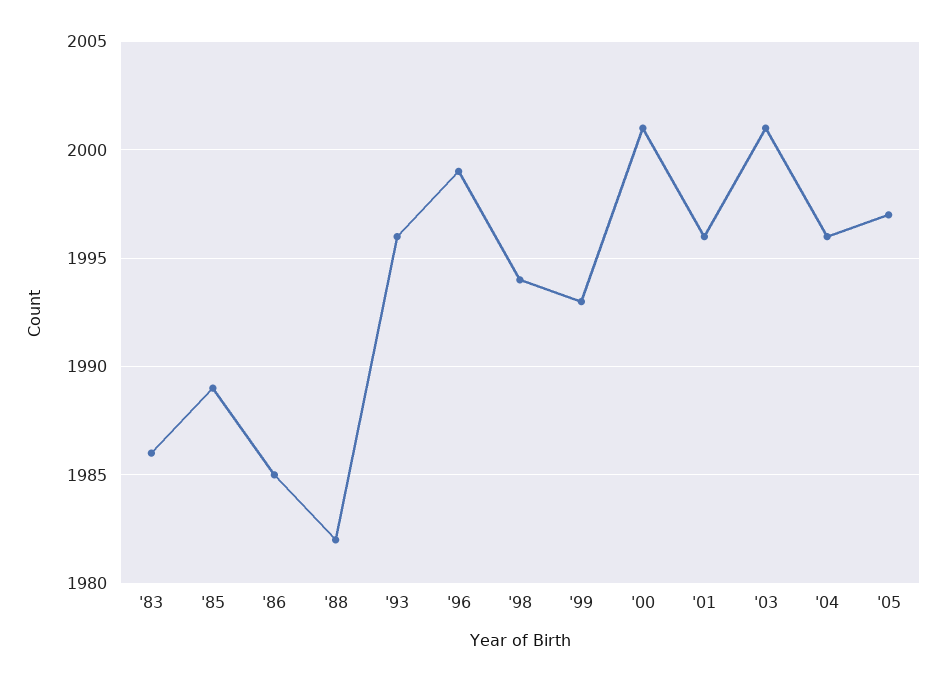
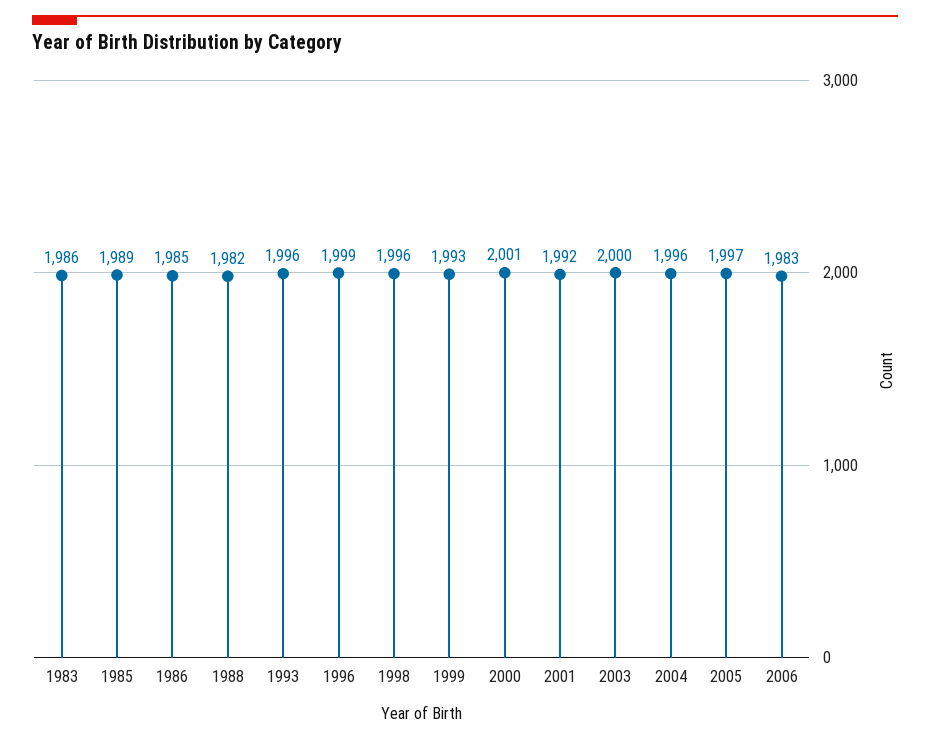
'98: 1994 -> 1996
'01: 1996 -> 1992
'03: 2001 -> 2000
2006: none -> 1983

